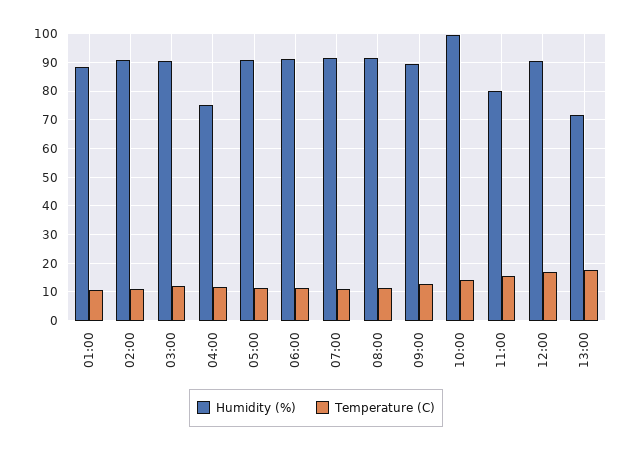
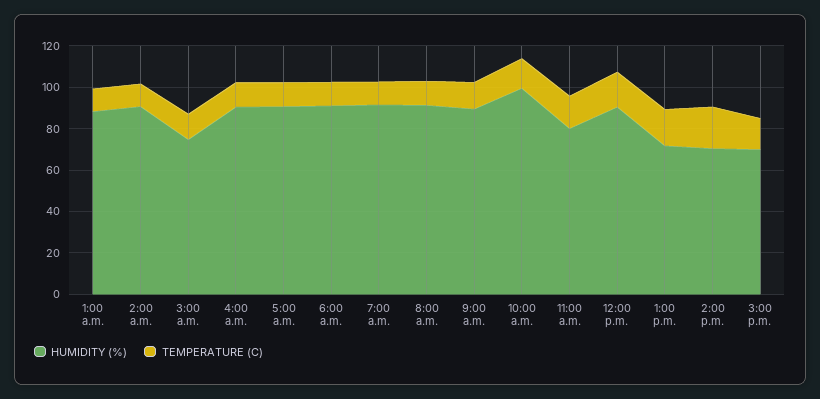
Humidity (%), 03:00: 90 -> 75
Humidity (%), 04:00: 75 -> 90
Humidity (%), 2:00 p.m.: none -> 70
Temperature (C), 2:00 p.m.: none -> 20
Humidity (%), 3:00 p.m.: none -> 70
Temperature (C), 3:00 p.m.: none -> 15

